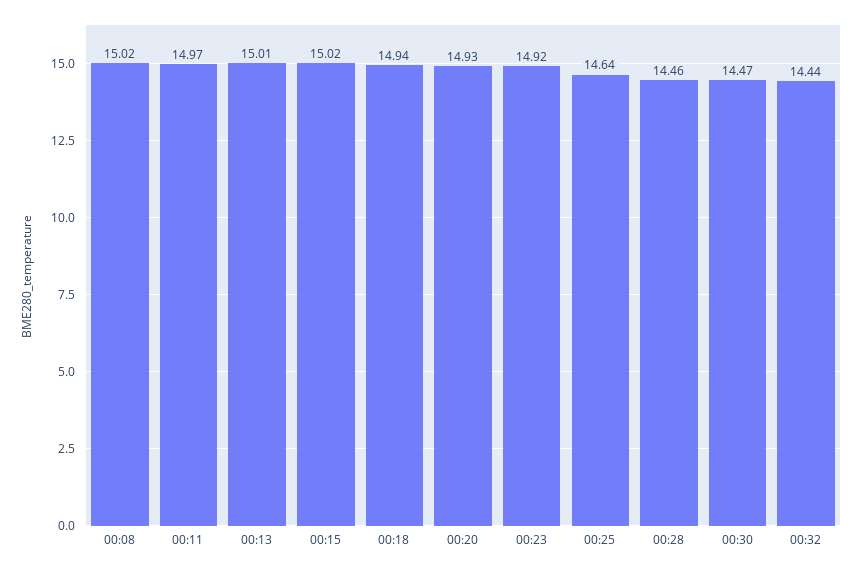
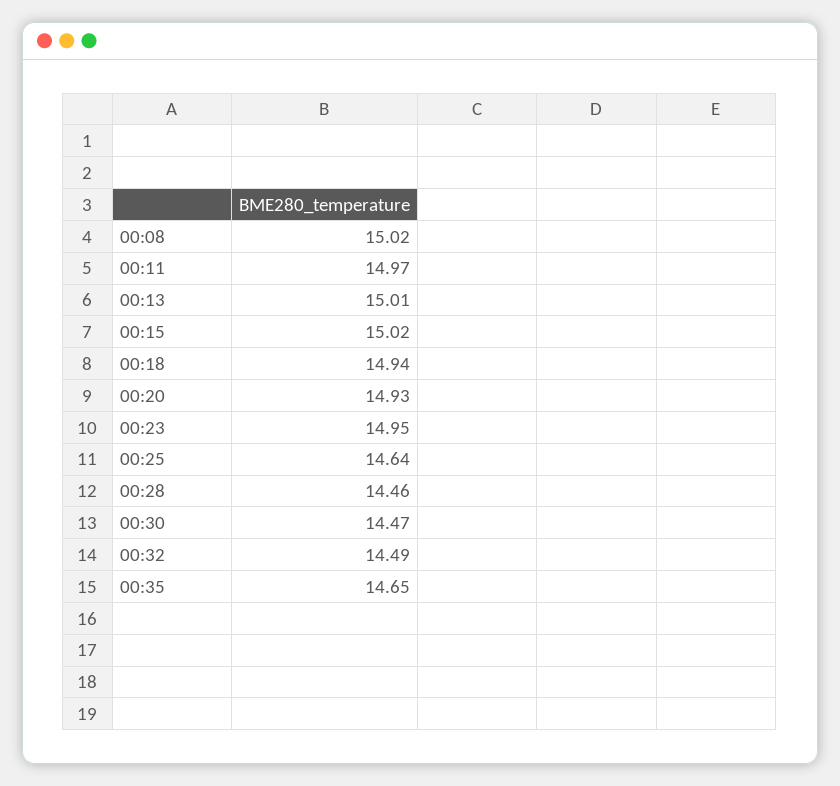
00:23: 14.92 -> 14.95
00:32: 14.44 -> 14.49
00:35: none -> 14.65

